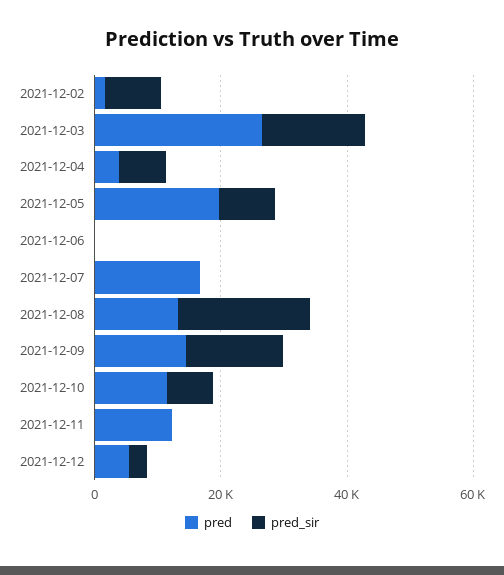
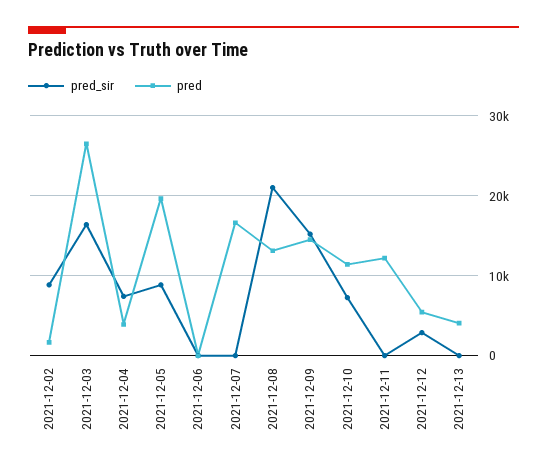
pred_sir, 2021-12-13: none -> 0
pred, 2021-12-13: none -> 4000

